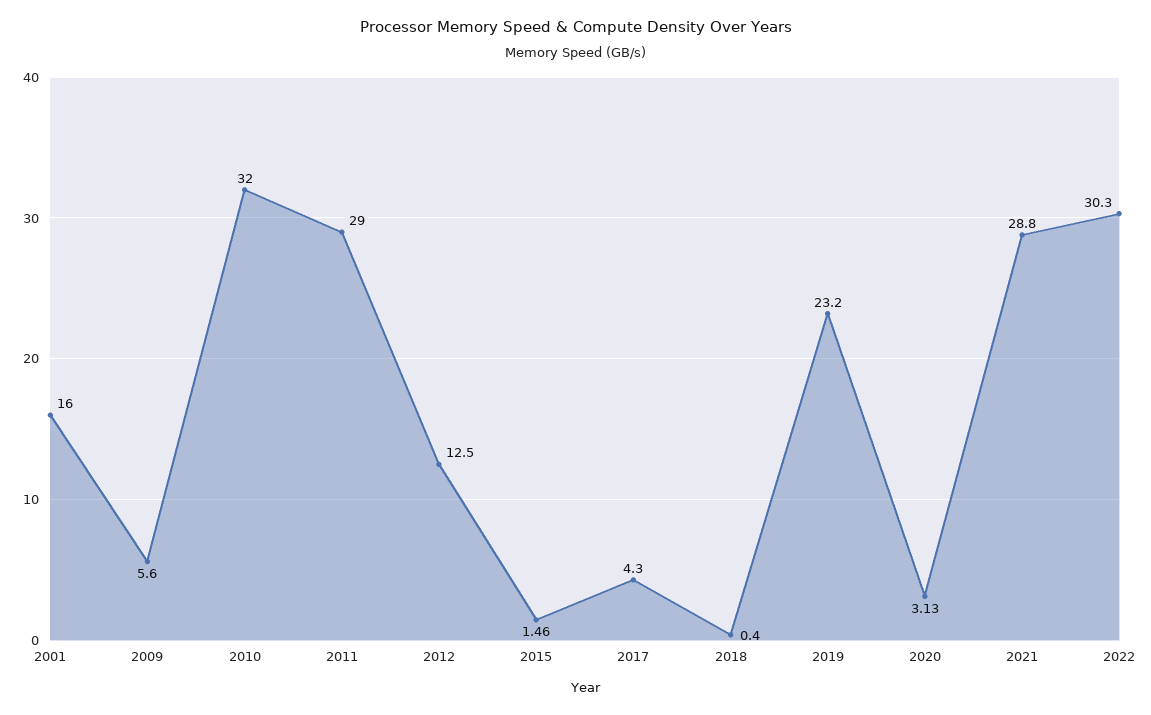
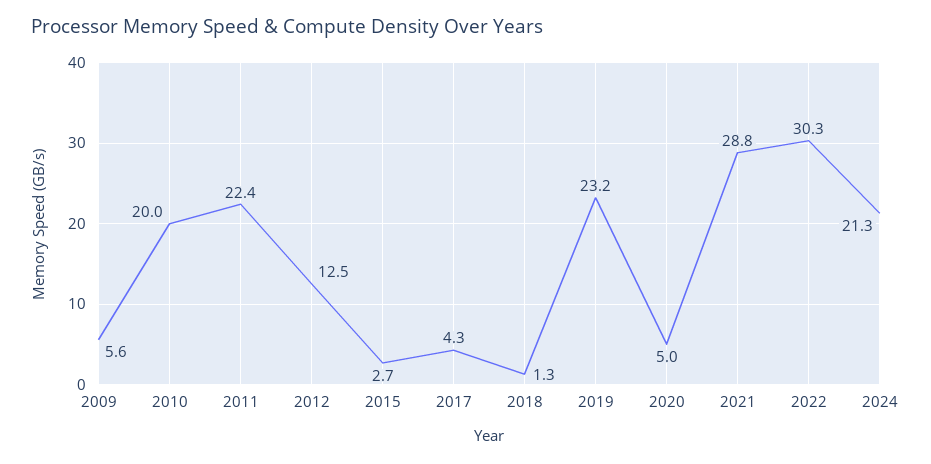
2001: 16 -> none
2010: 32 -> 20
2011: 29 -> 22.4
2015: 1.46 -> 2.7
2018: 0.4 -> 1.3
2020: 3.13 -> 5
2024: none -> 21.3

